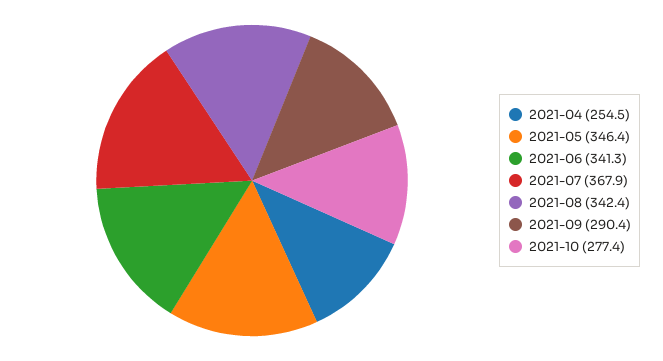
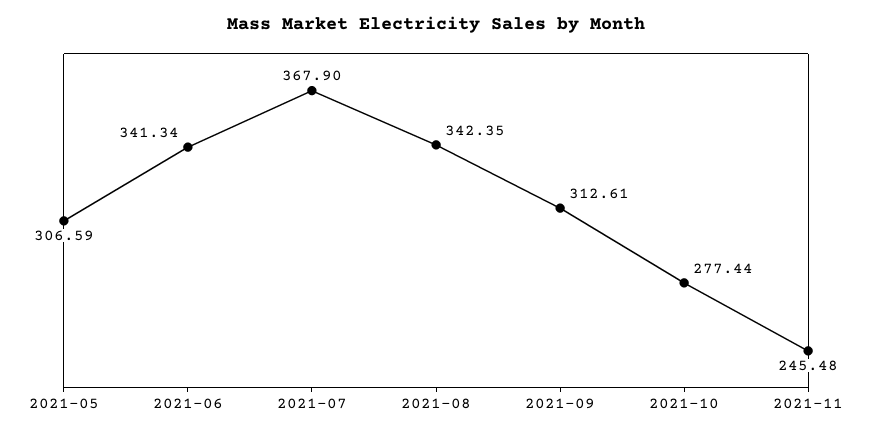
2021-04: 254.5 -> none
2021-05: 346.4 -> 306.59
2021-09: 290.4 -> 312.61
2021-11: none -> 245.48

